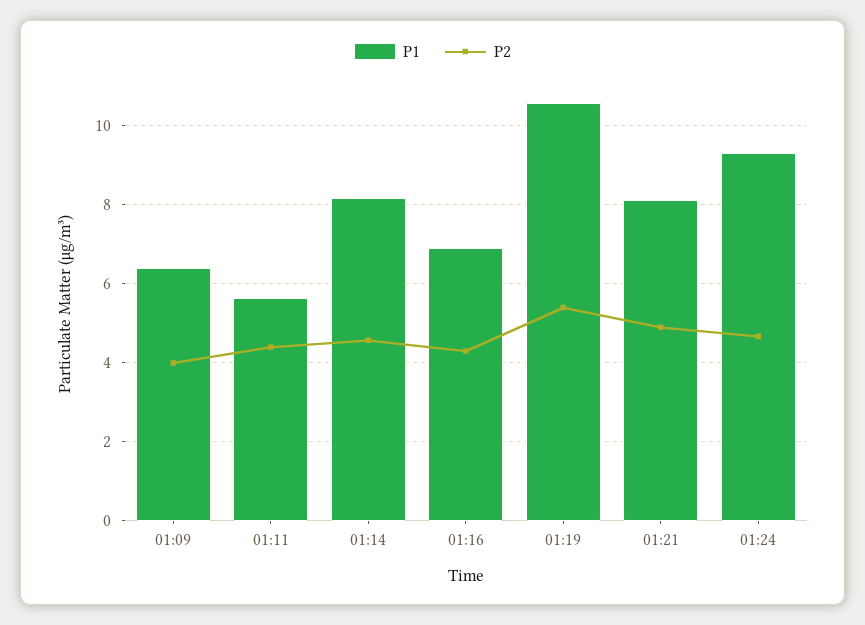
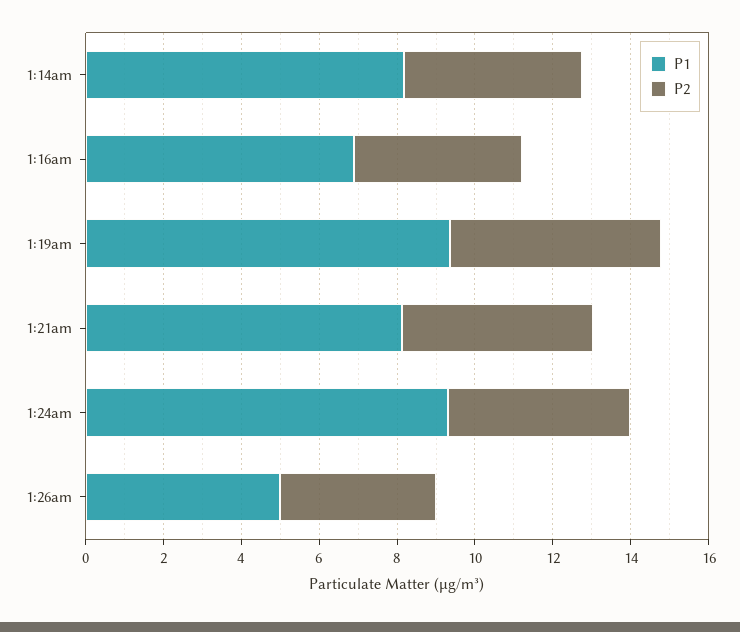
P1, 01:09: 6.4 -> none
P2, 01:09: 4 -> none
P1, 01:11: 5.6 -> none
P2, 01:11: 4.4 -> none
P1, 01:19: 10.6 -> 9.5
P1, 1:26am: none -> 5
P2, 1:26am: none -> 4

